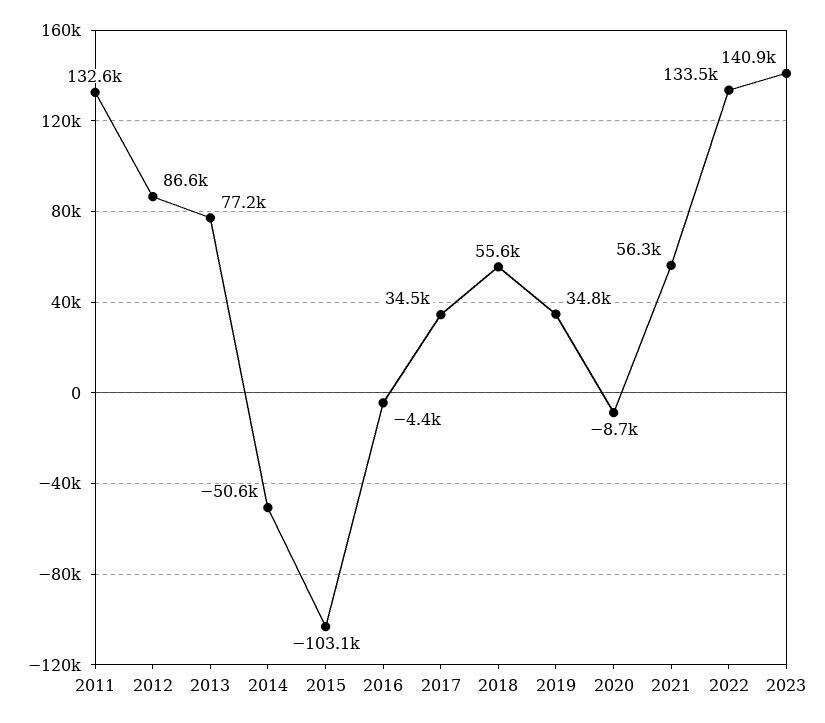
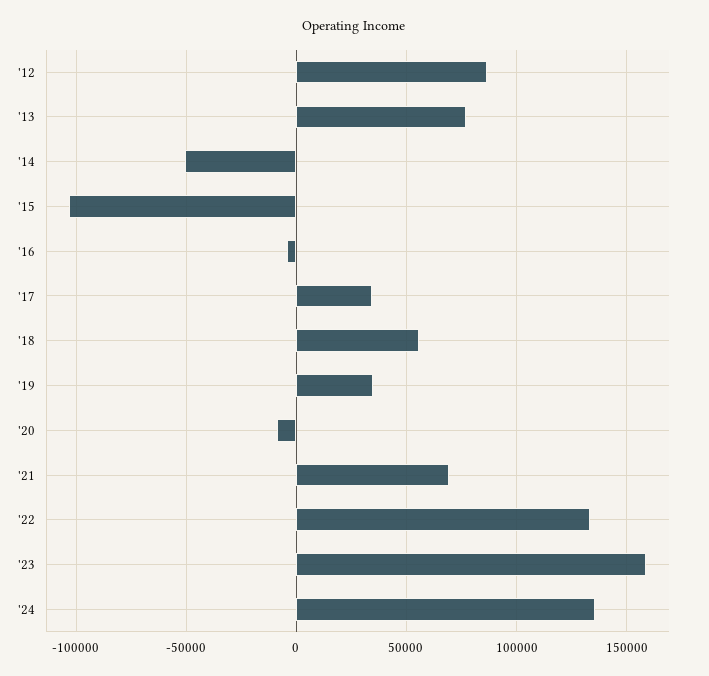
2011: 132600 -> none
2021: 56300 -> 70000
2023: 140900 -> 160000
'24: none -> 135000

